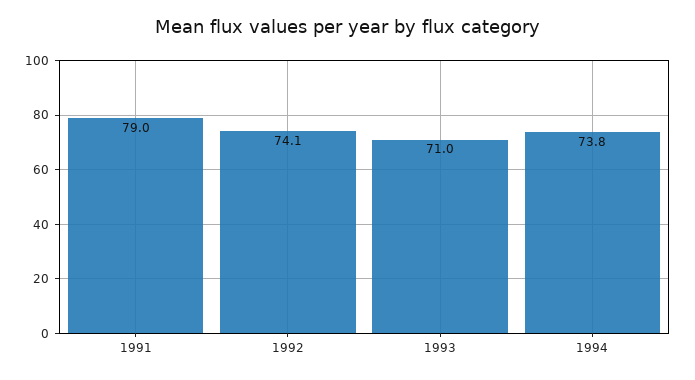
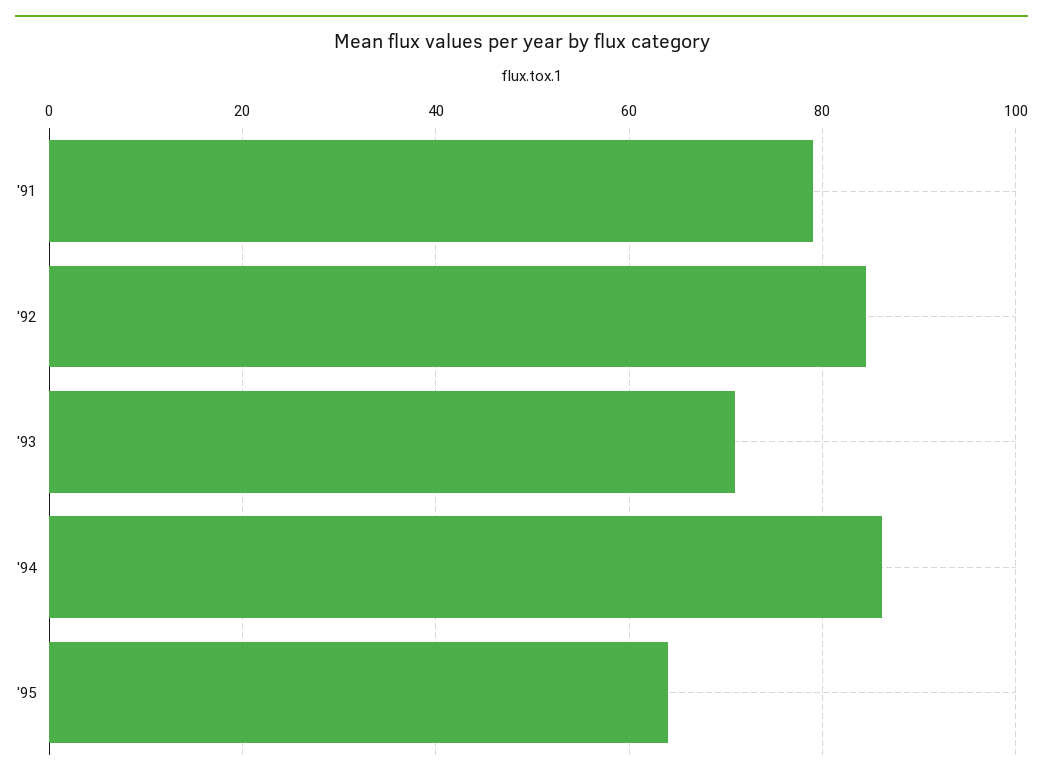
1992: 74.1 -> 84
1994: 73.8 -> 86
'95: none -> 64

